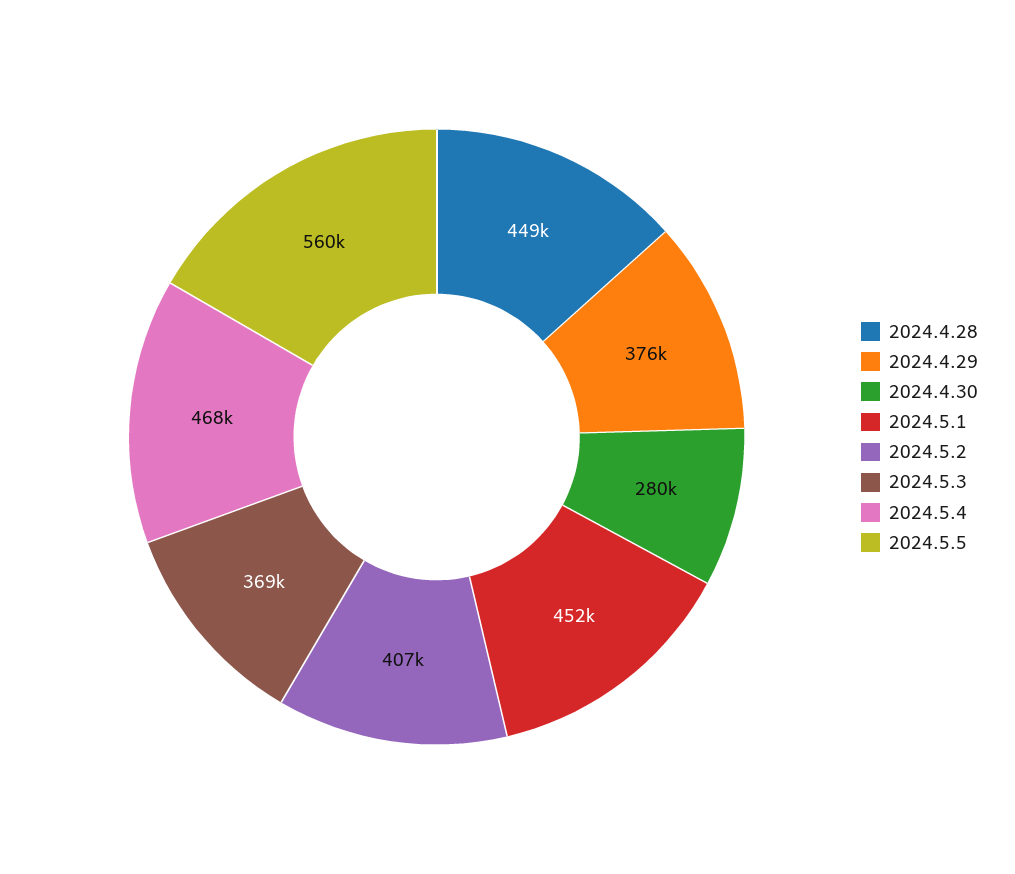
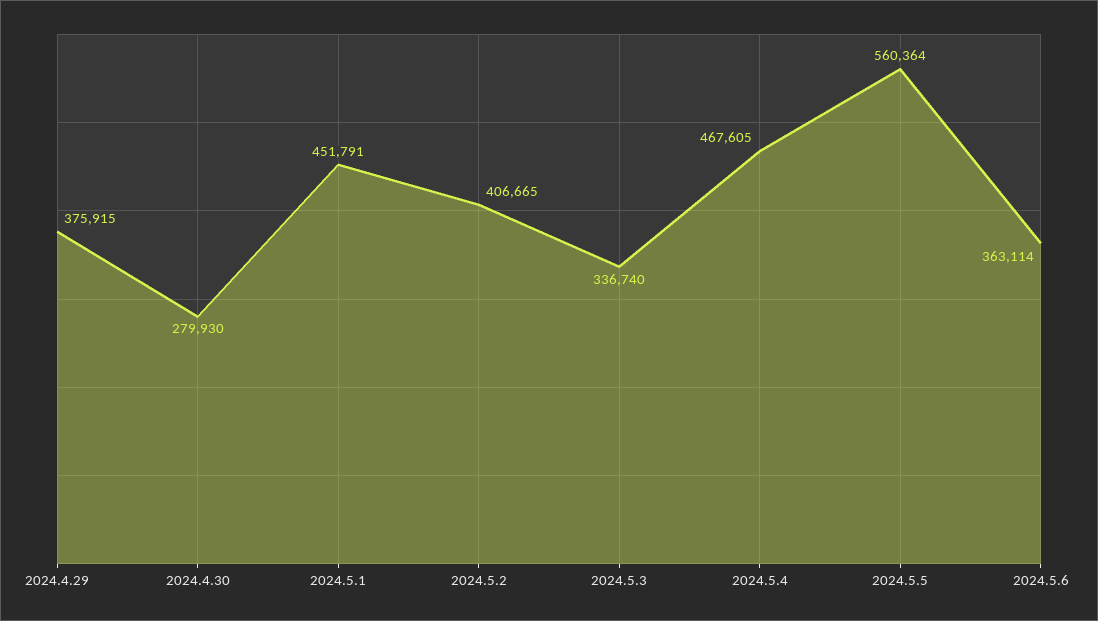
2024.4.28: 449000 -> none
2024.5.3: 369000 -> 336740
2024.5.6: none -> 363114

